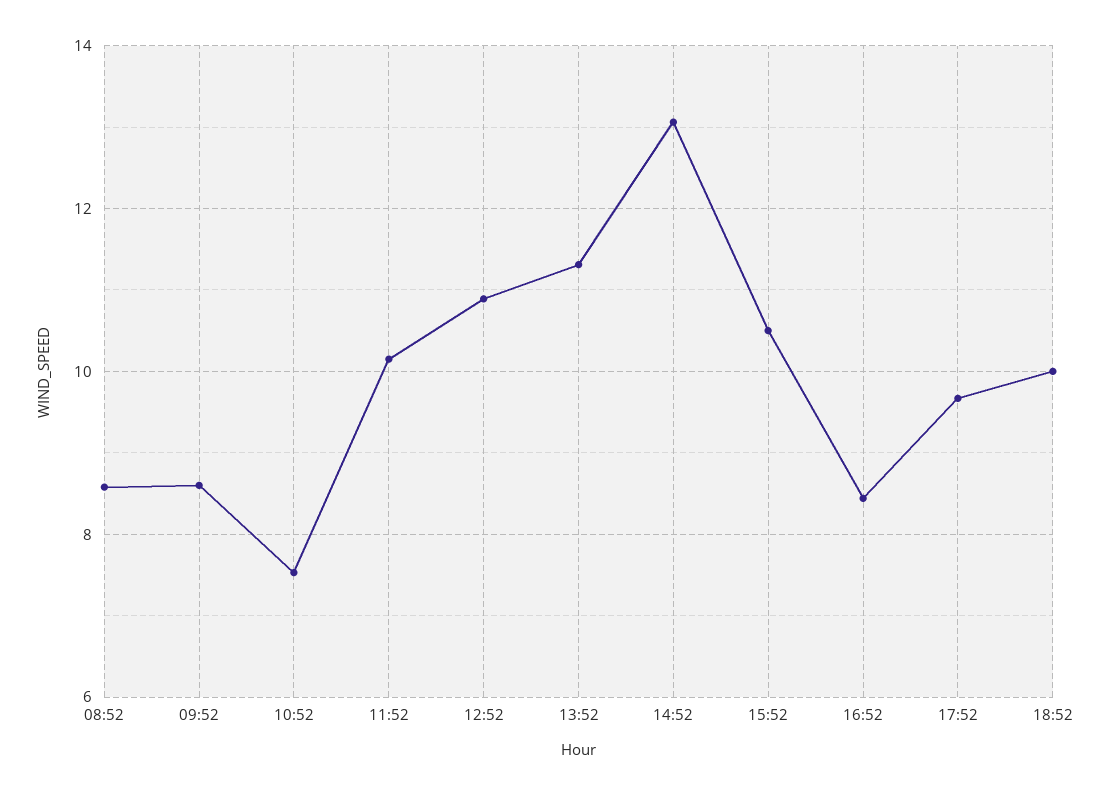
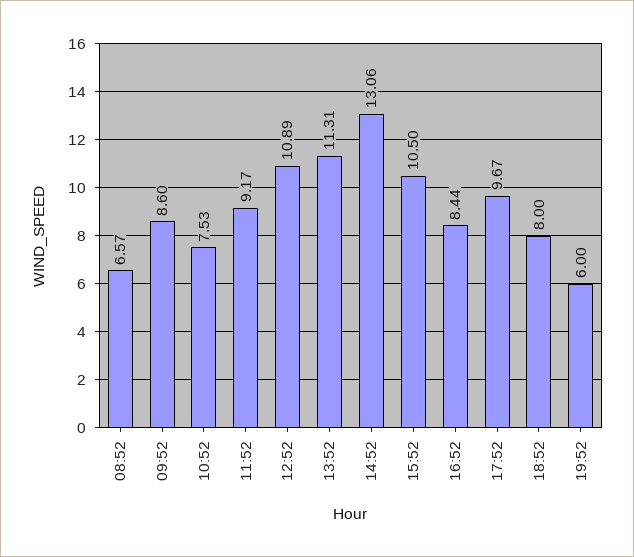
08:52: 8.6 -> 6.57
11:52: 10.2 -> 9.17
18:52: 10 -> 8
19:52: none -> 6

